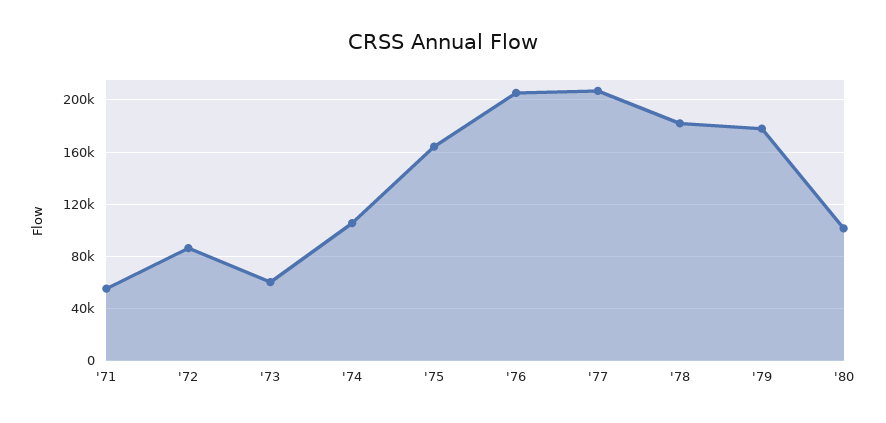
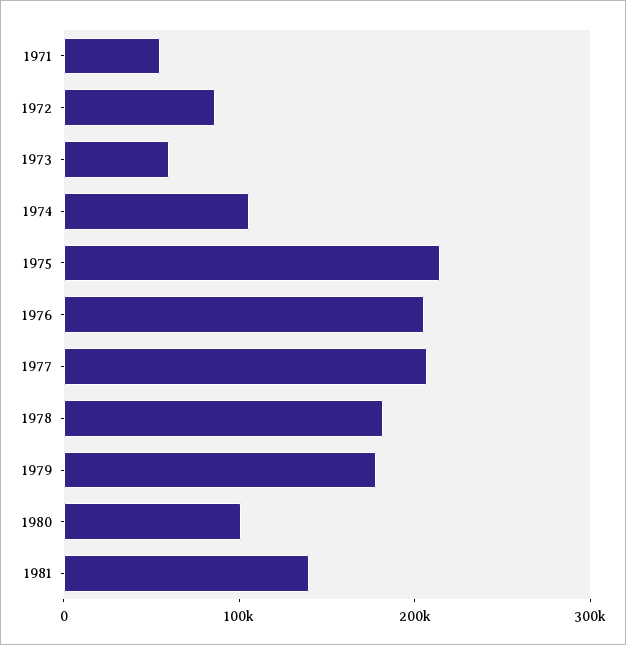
'75: 165000 -> 220000
1981: none -> 140000

